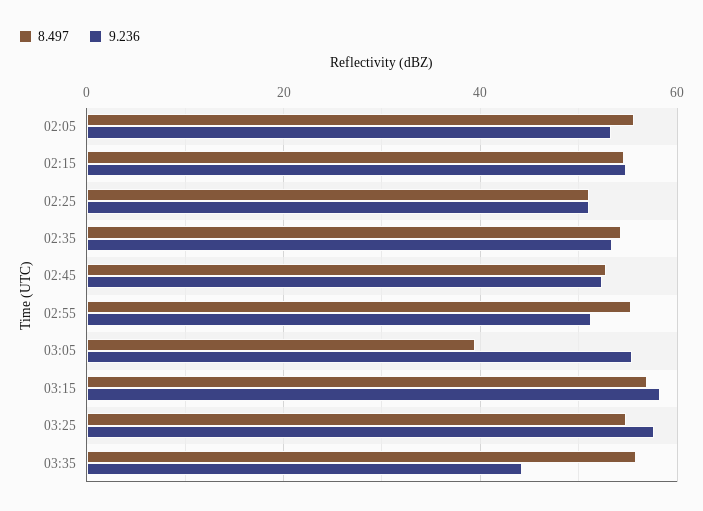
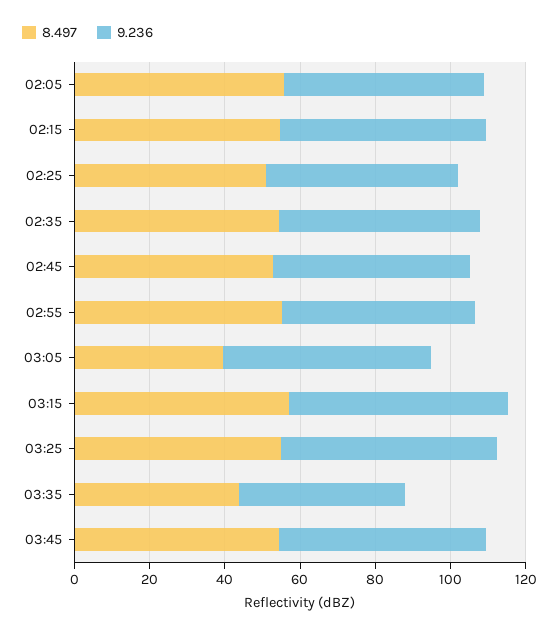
8.497, 03:35: 56 -> 45
8.497, 03:45: none -> 55
9.236, 03:45: none -> 55

